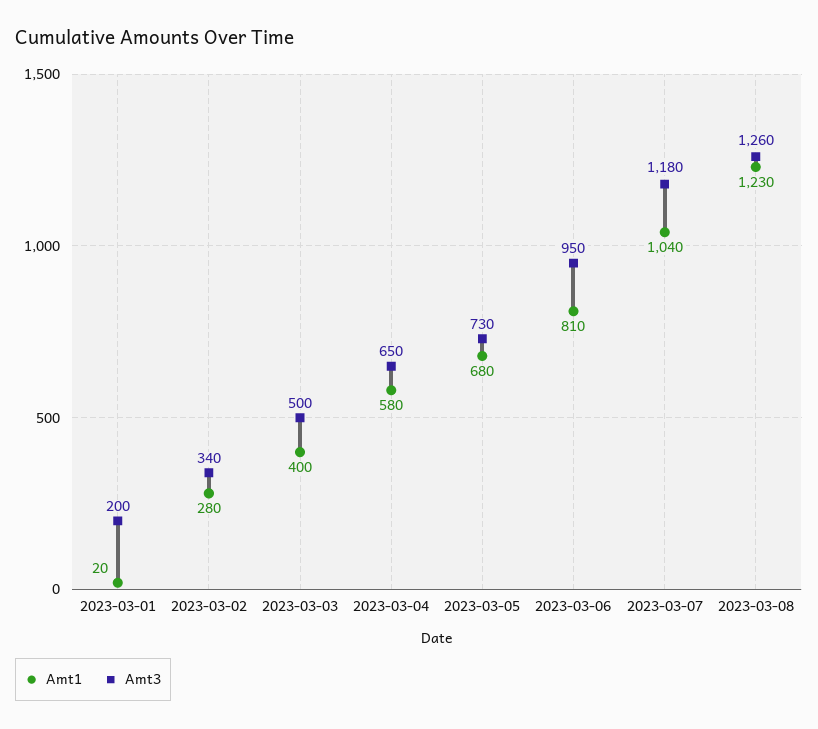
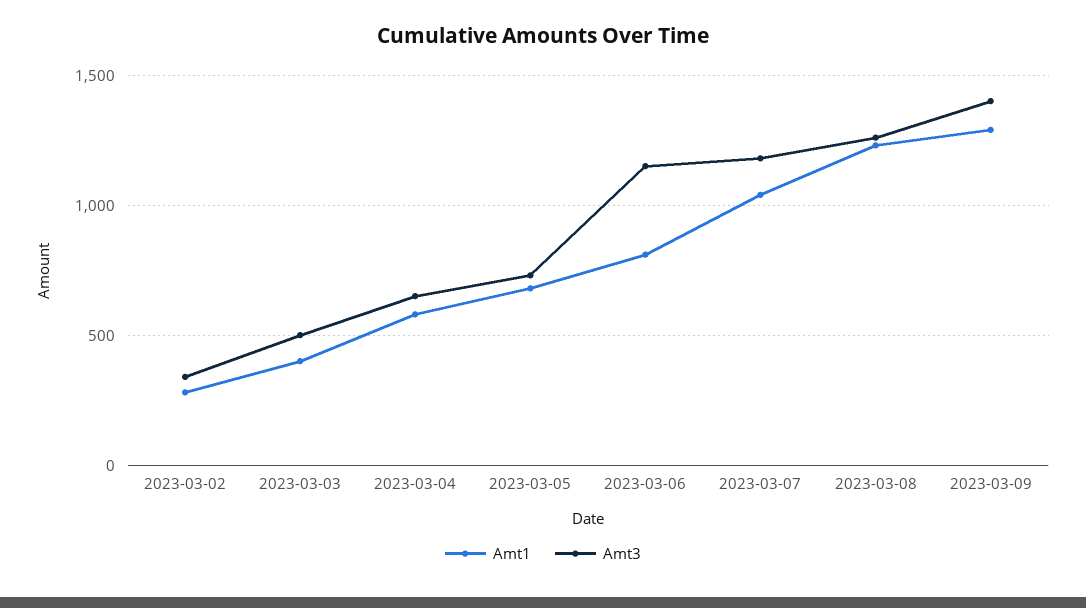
Amt1, 2023-03-01: 20 -> none
Amt3, 2023-03-01: 200 -> none
Amt3, 2023-03-06: 950 -> 1150
Amt1, 2023-03-09: none -> 1300
Amt3, 2023-03-09: none -> 1400

